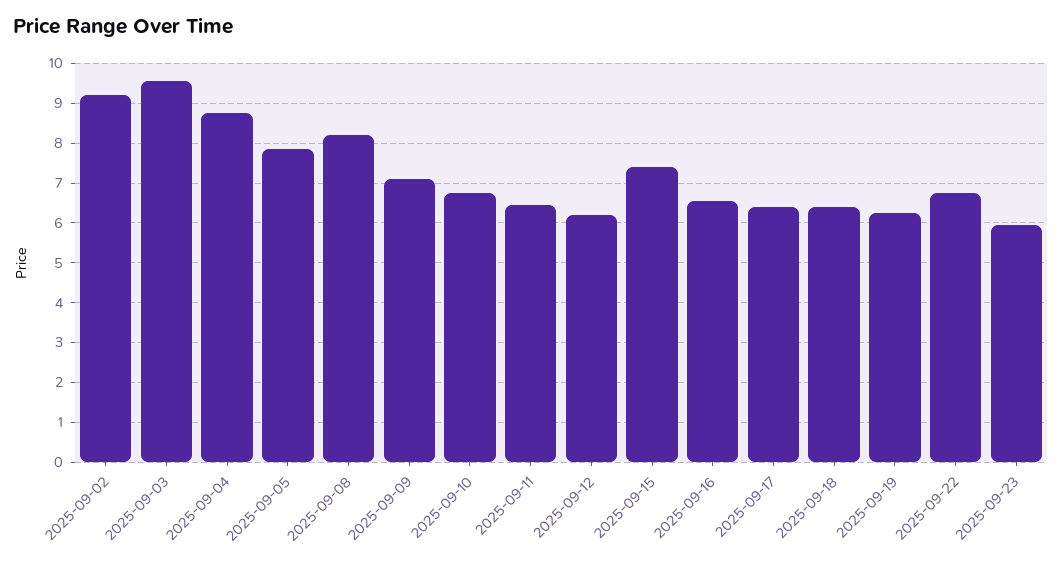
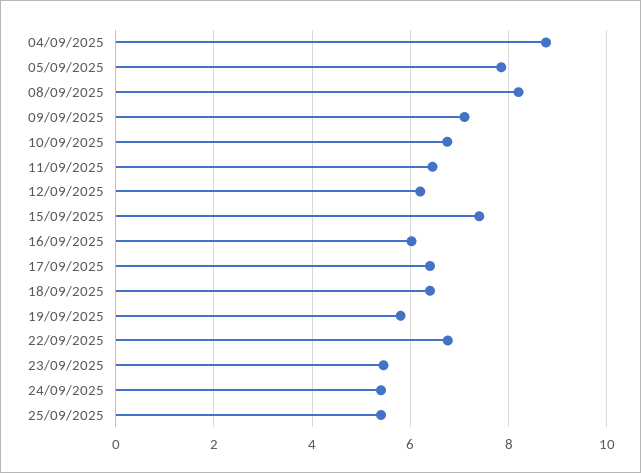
2025-09-02: 9.2 -> none
2025-09-03: 9.6 -> none
2025-09-16: 6.6 -> 6
2025-09-19: 6.2 -> 5.8
2025-09-23: 6 -> 5.4
24/09/2025: none -> 5.4
25/09/2025: none -> 5.4

